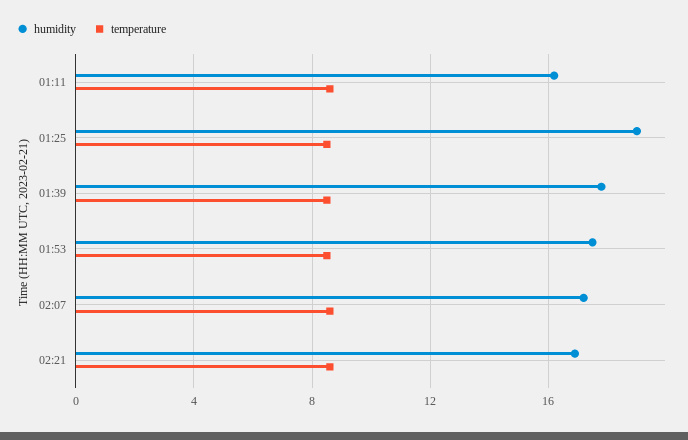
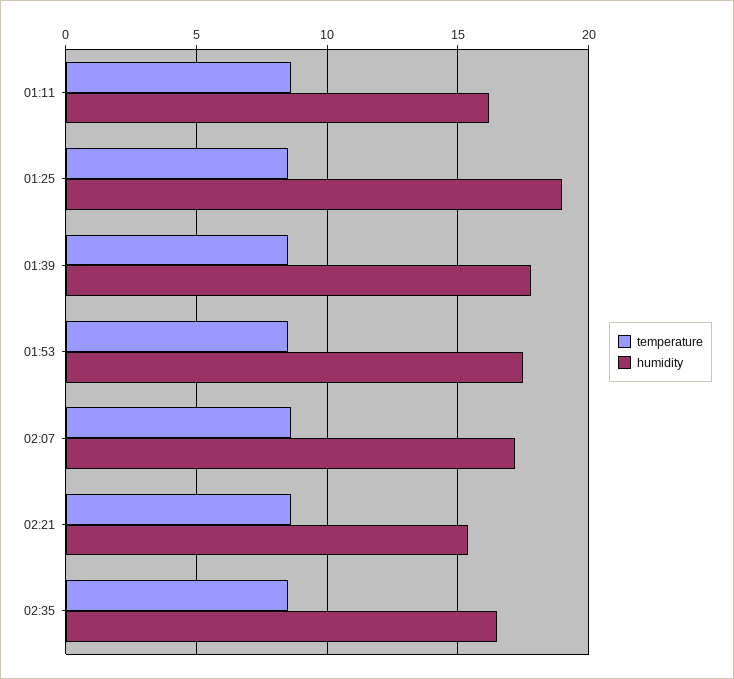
humidity, 02:21: 17 -> 15.5
temperature, 02:35: none -> 8.5
humidity, 02:35: none -> 16.5

